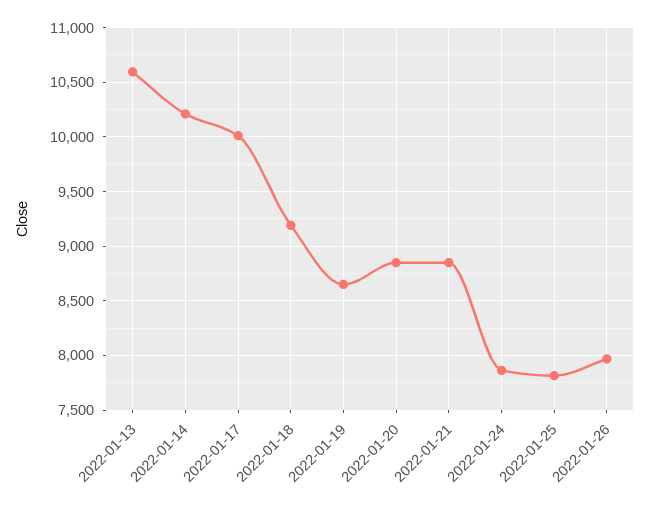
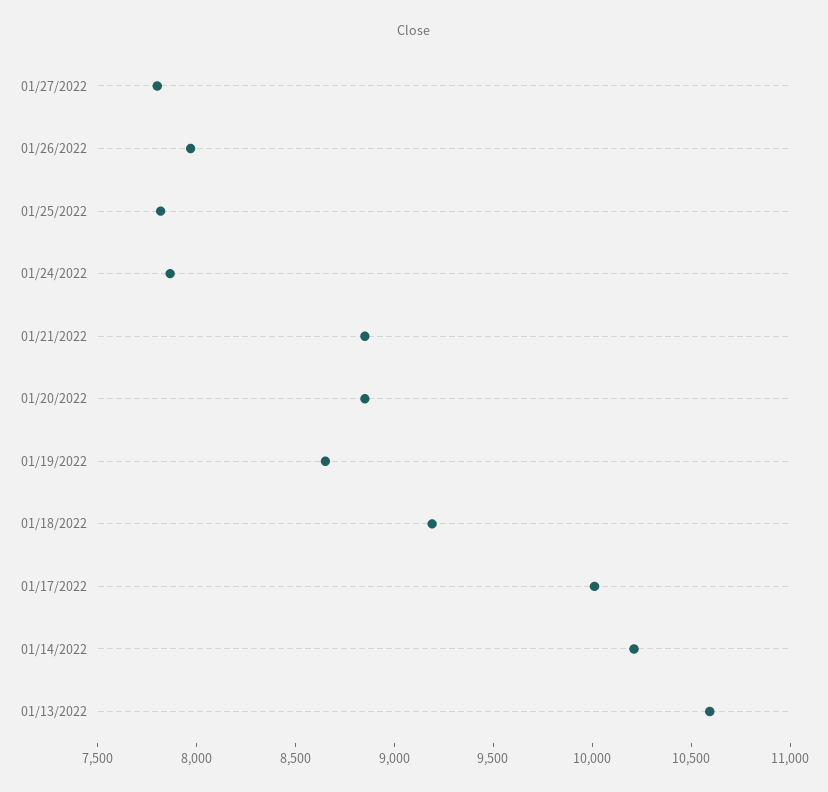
01/27/2022: none -> 7800

